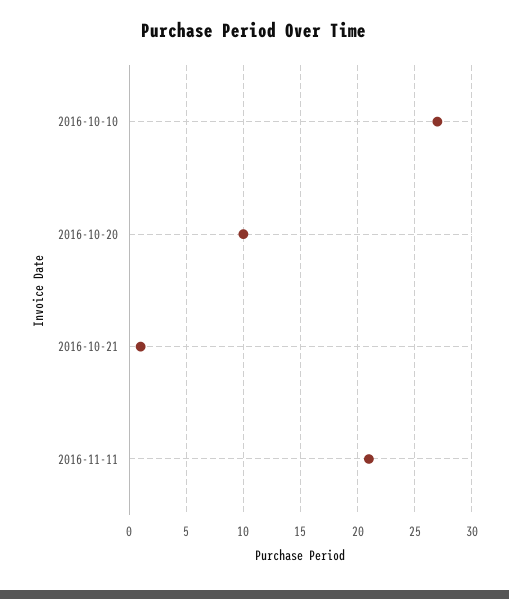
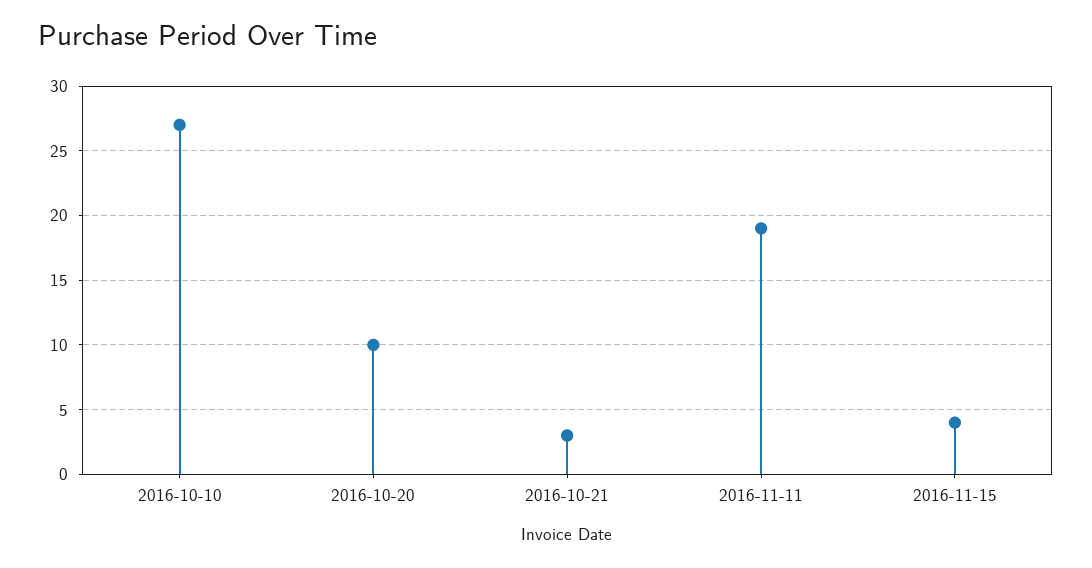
2016-10-21: 1 -> 3
2016-11-11: 21 -> 19
2016-11-15: none -> 4

